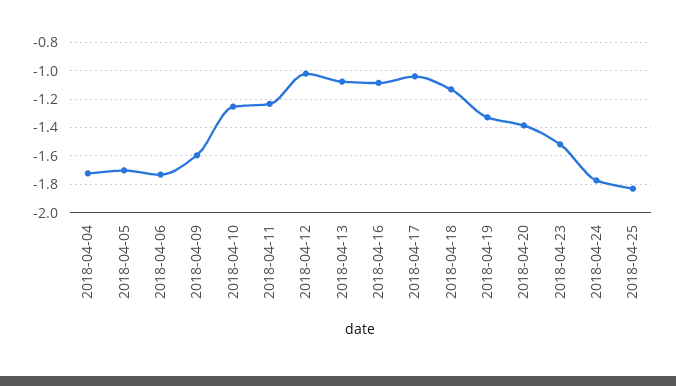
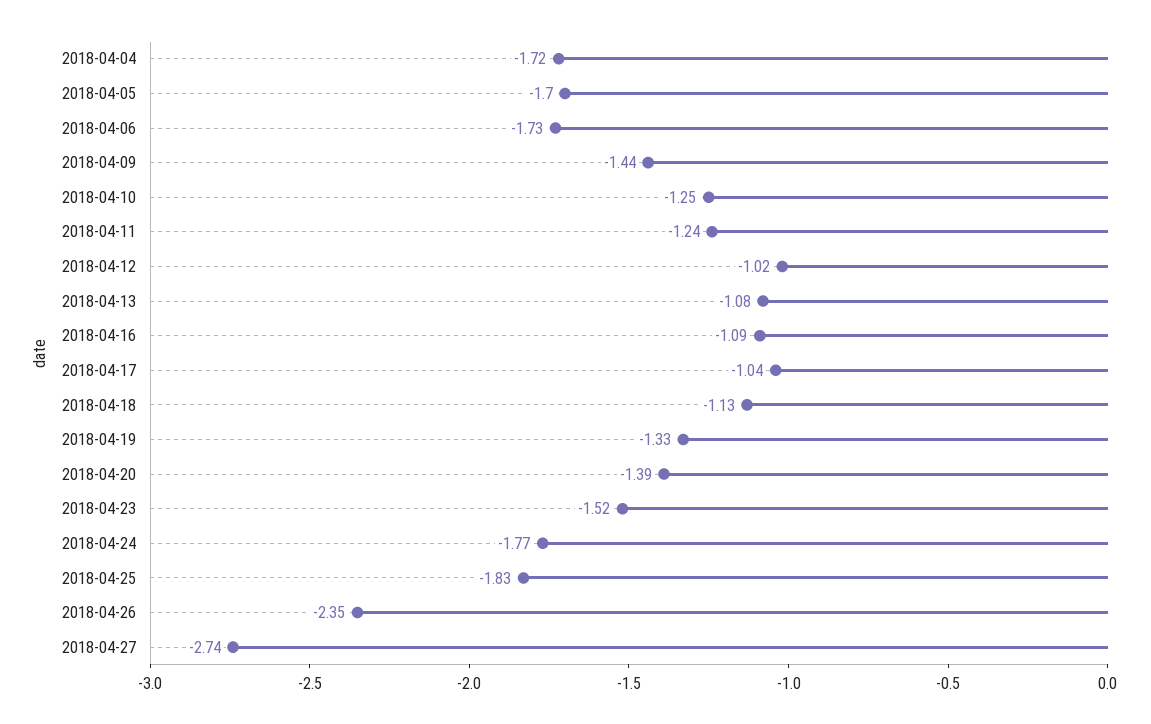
2018-04-09: -1.6 -> -1.44
2018-04-26: none -> -2.35
2018-04-27: none -> -2.74

